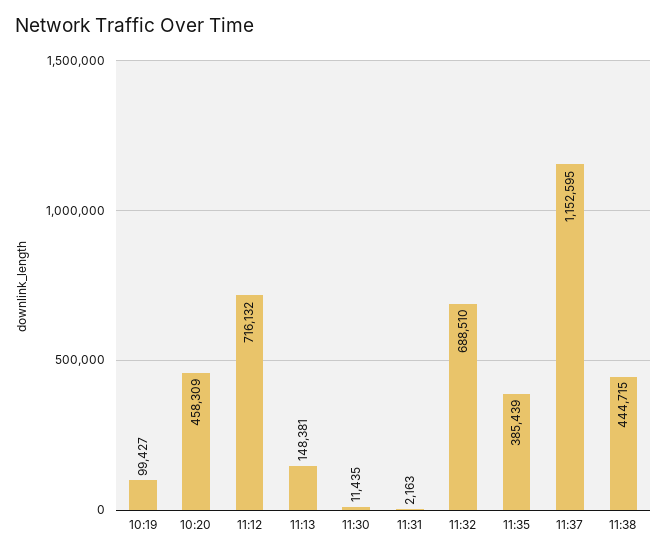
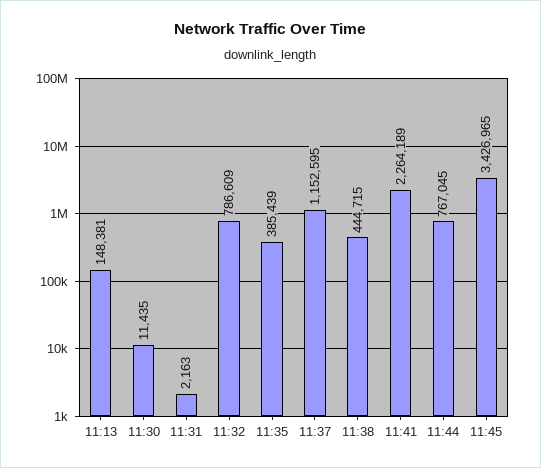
10:19: 99427 -> none
10:20: 458309 -> none
11:12: 716132 -> none
11:32: 688510 -> 786609
11:41: none -> 2264189
11:44: none -> 767045
11:45: none -> 3426965

